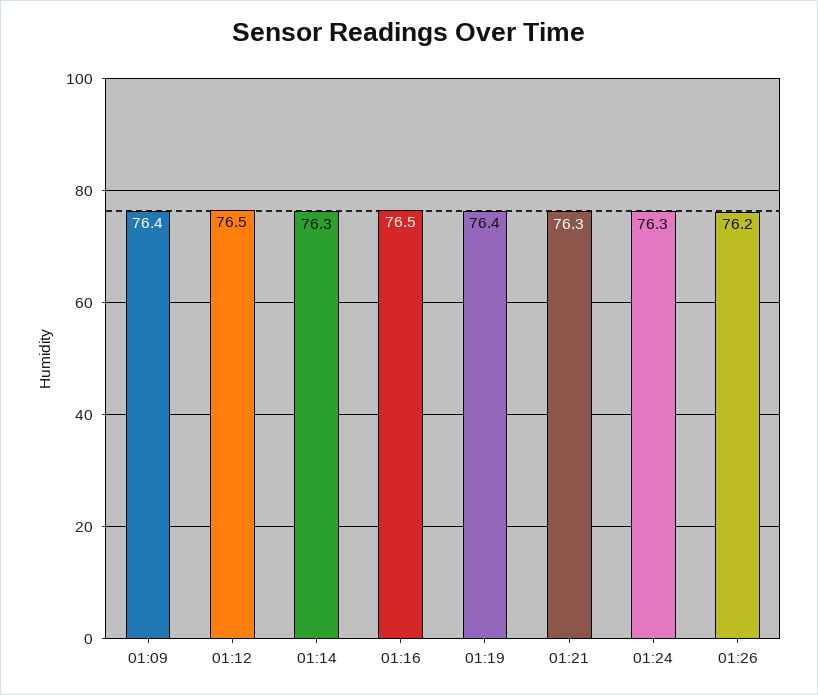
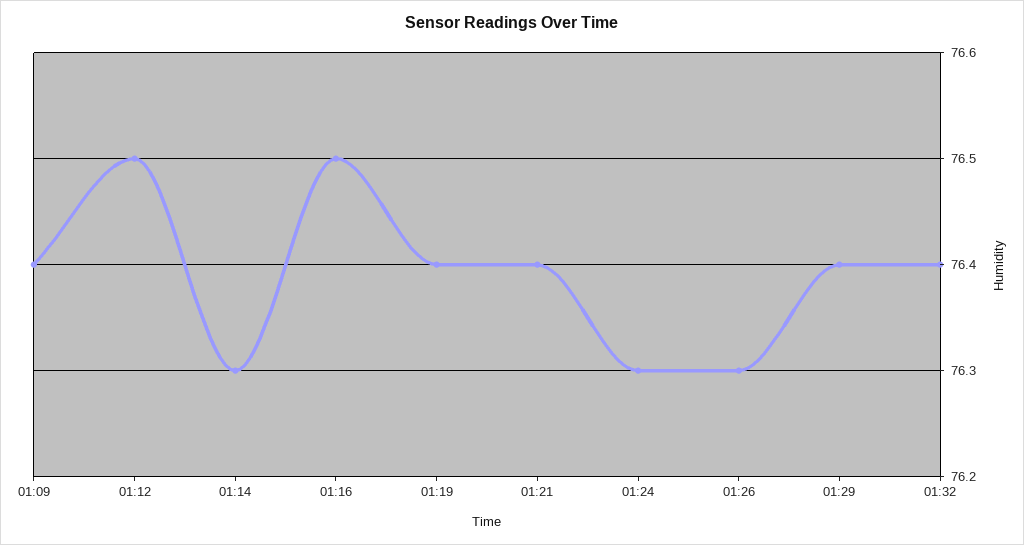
01:21: 76.3 -> 76.4
01:26: 76.2 -> 76.3
01:29: none -> 76.4
01:32: none -> 76.4

